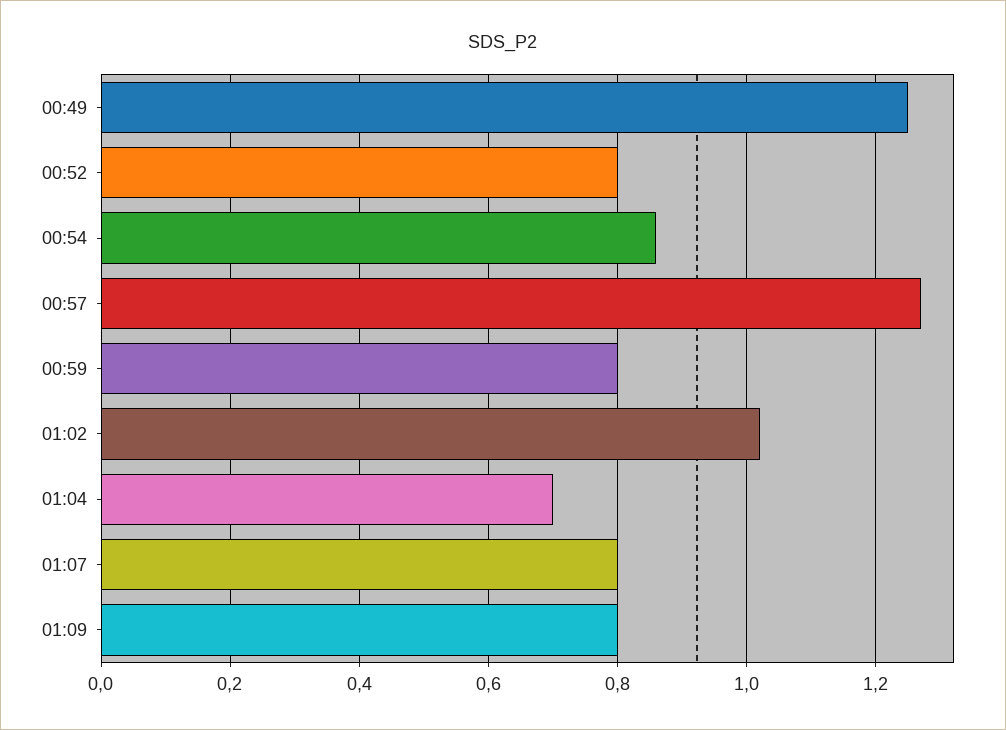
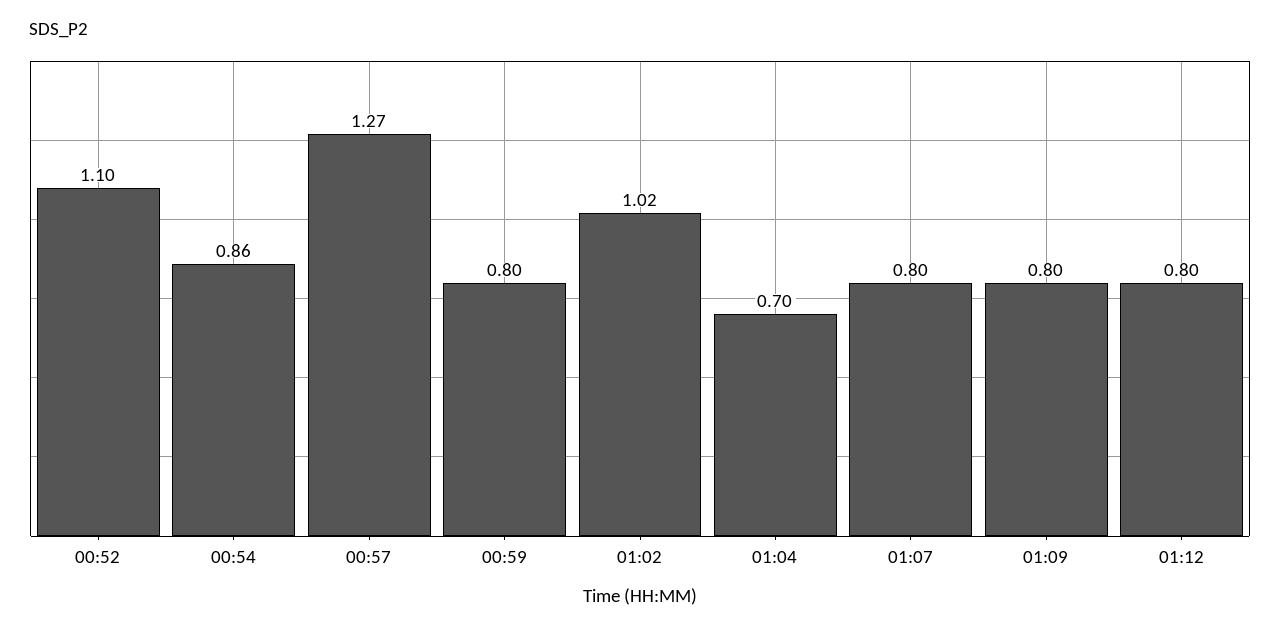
00:49: 1.25 -> none
00:52: 0.8 -> 1.1
01:12: none -> 0.8

